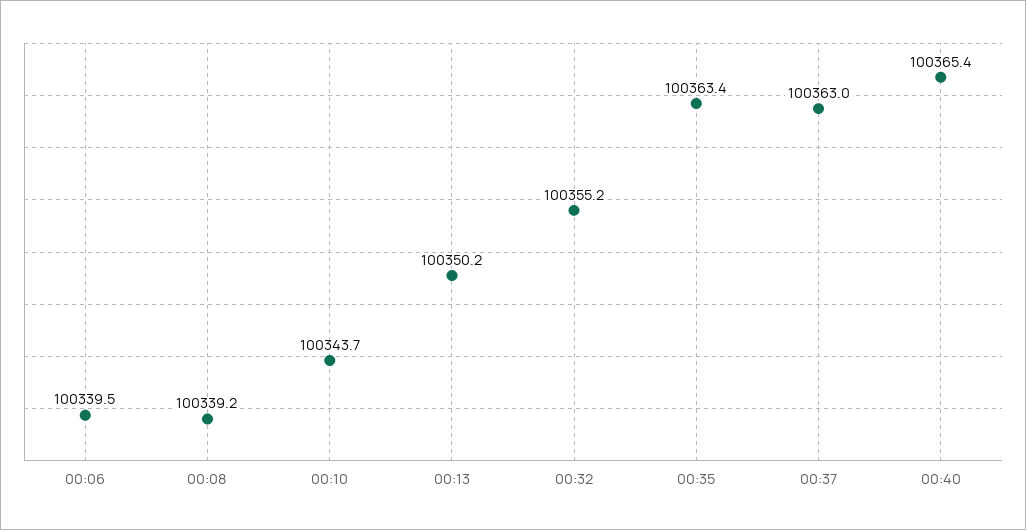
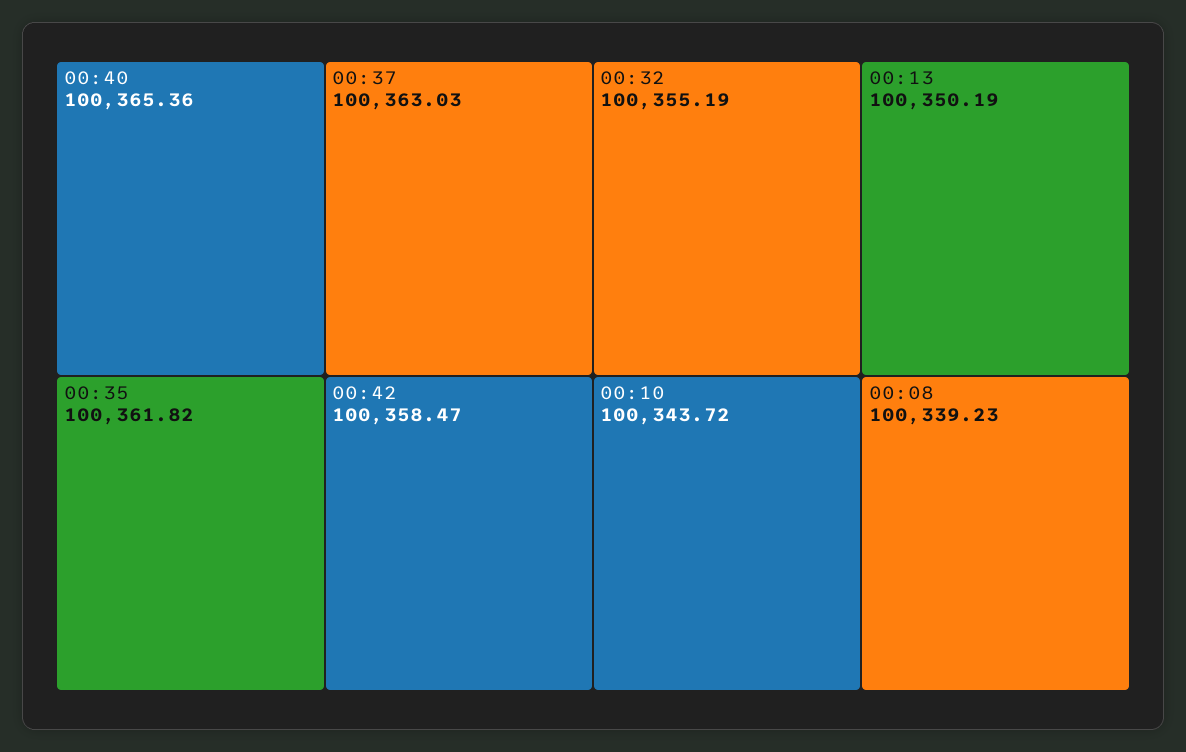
00:06: 100339.5 -> none
00:35: 100363.4 -> 100361.82
00:42: none -> 100358.47

